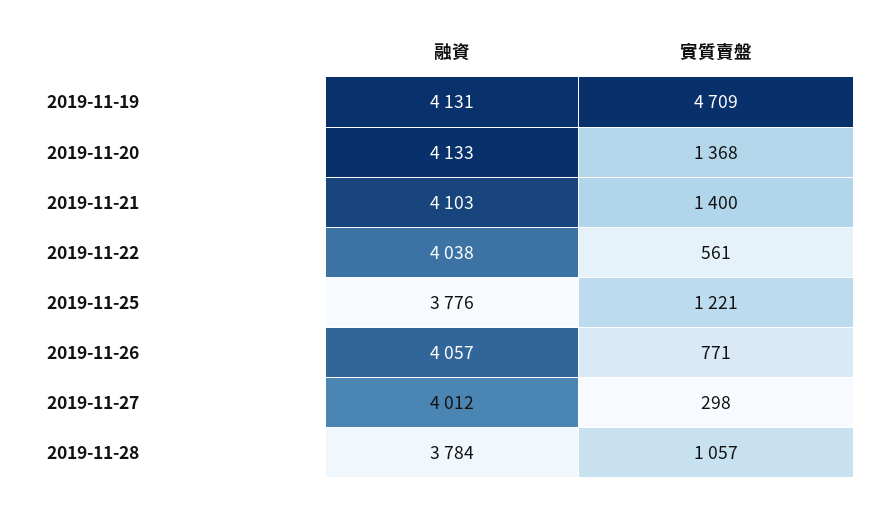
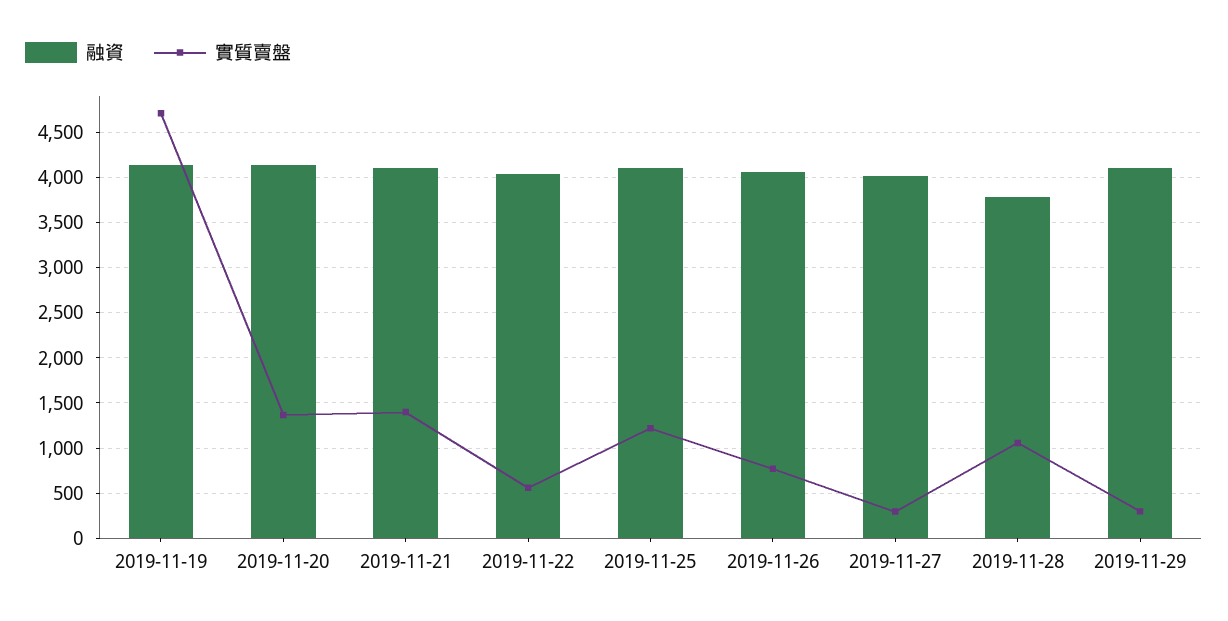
融資, 2019-11-25: 3776 -> 4100
融資, 2019-11-29: none -> 4100
實質賣盤, 2019-11-29: none -> 300

